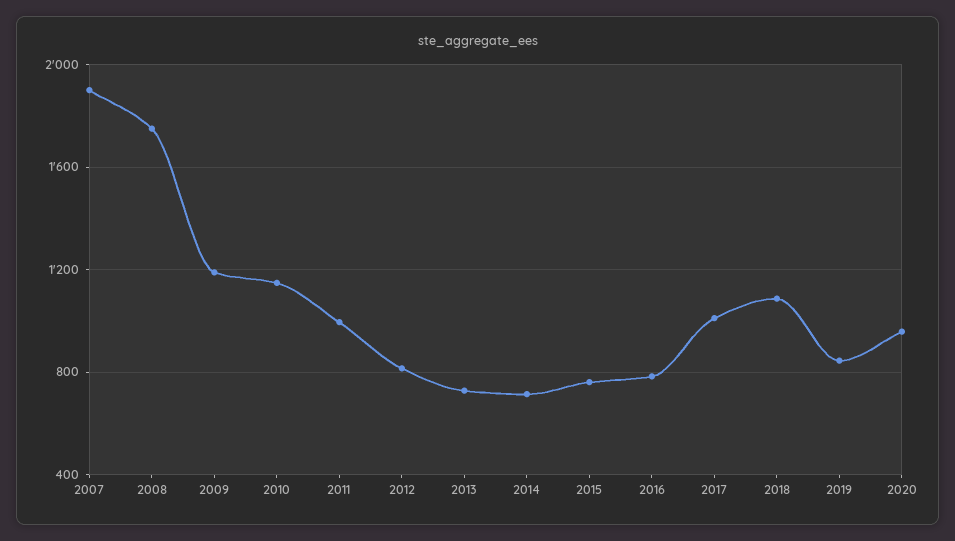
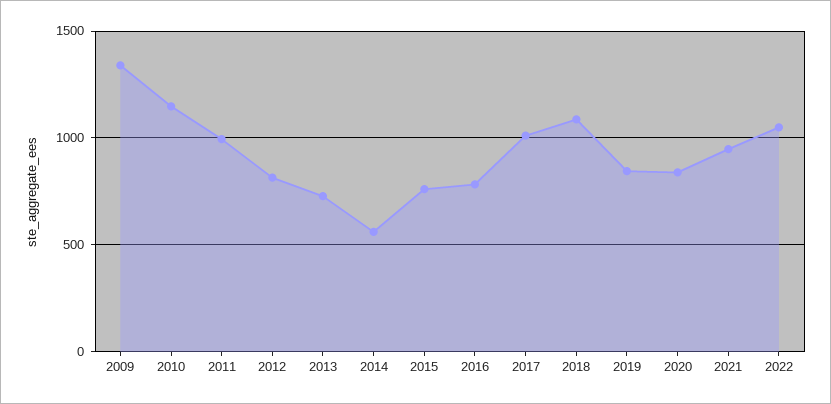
2007: 1900 -> none
2008: 1750 -> none
2009: 1200 -> 1350
2014: 700 -> 550
2020: 950 -> 850
2021: none -> 950
2022: none -> 1050

